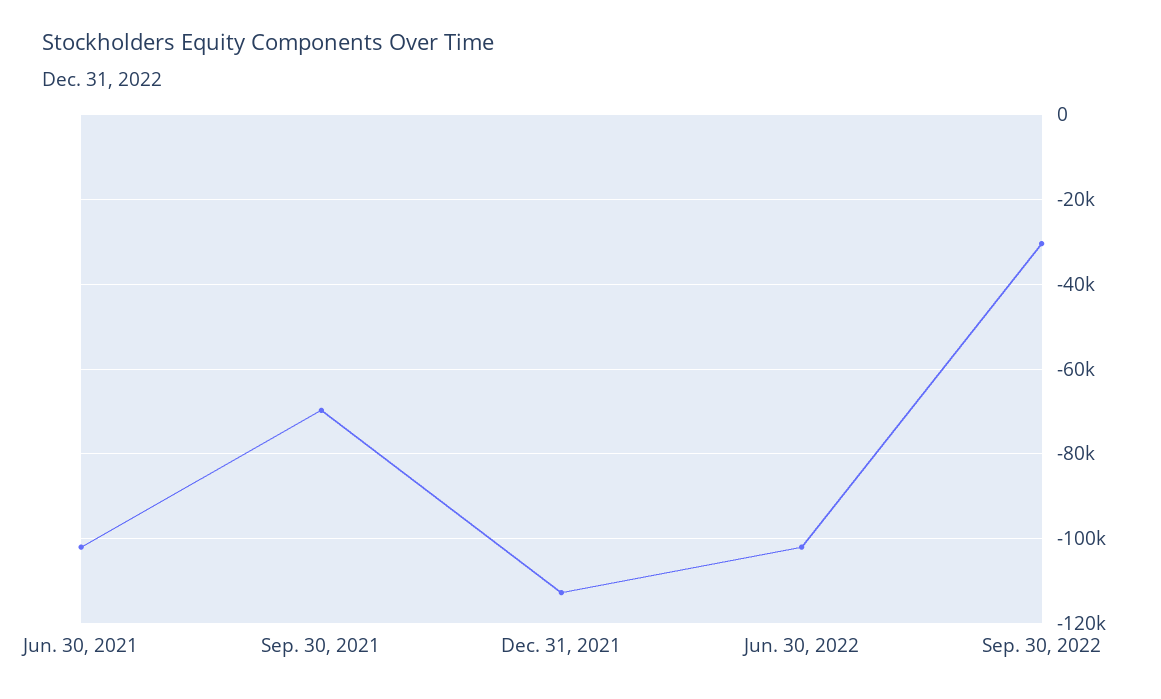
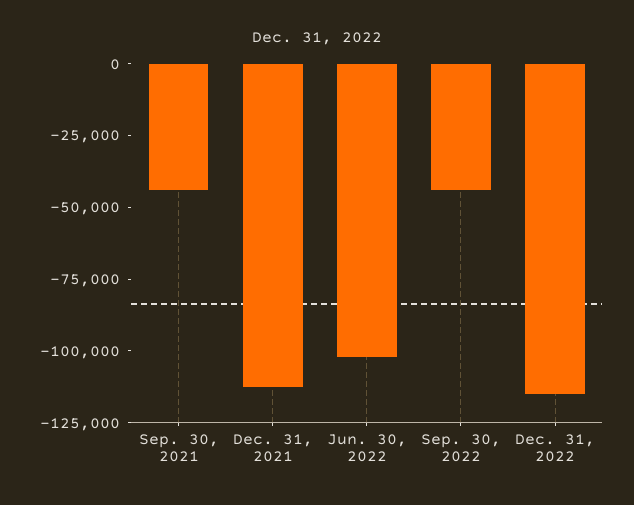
Jun. 30, 2021: -102000 -> none
Sep. 30, 2021: -70000 -> -45000
Sep. 30, 2022: -30000 -> -45000
Dec. 31, 2022: none -> -115000

